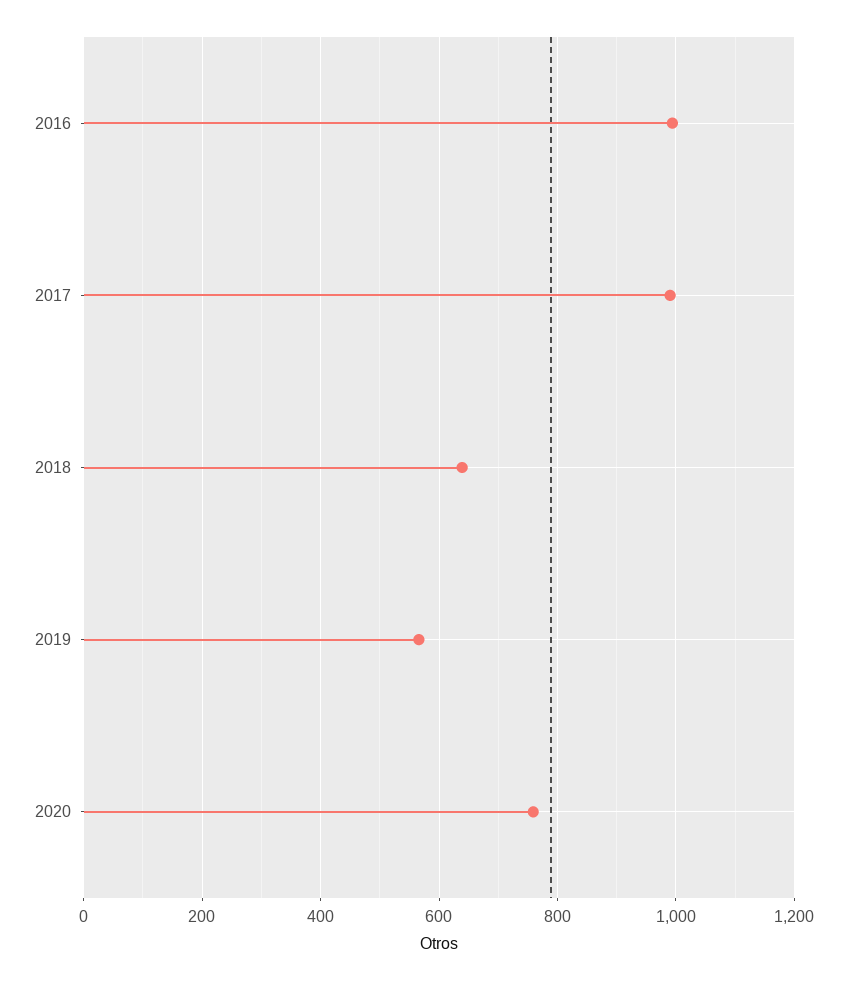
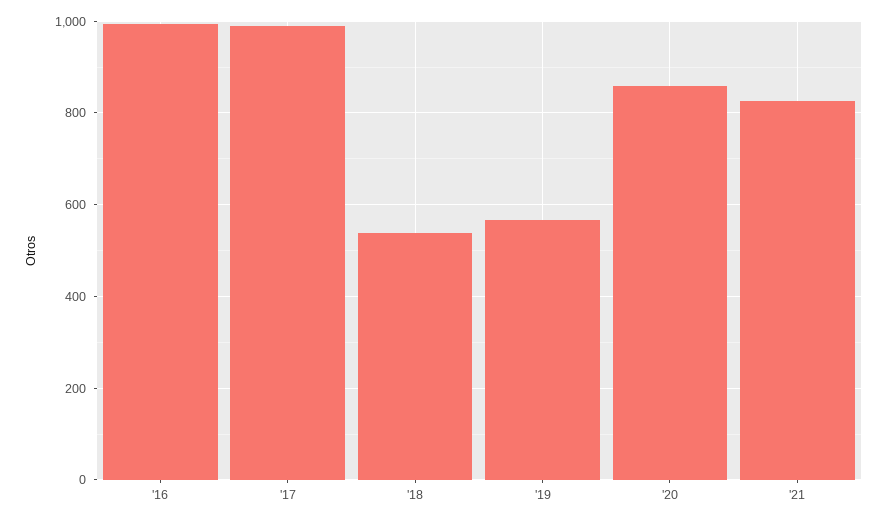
2018: 640 -> 540
2020: 760 -> 860
'21: none -> 820

